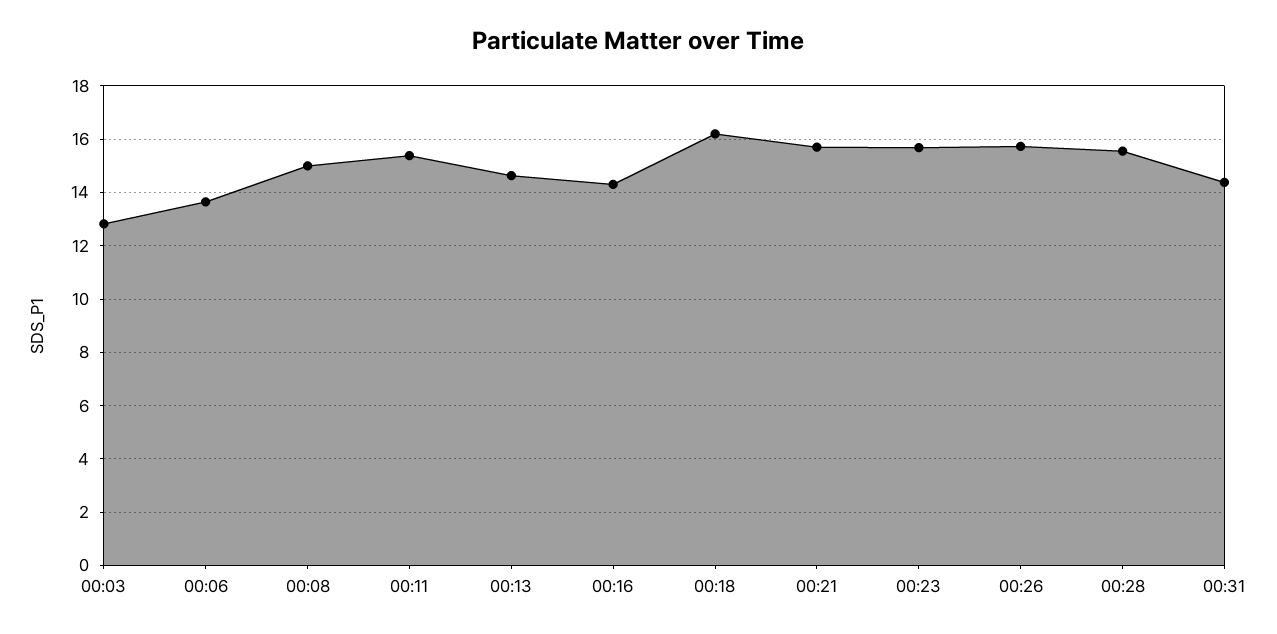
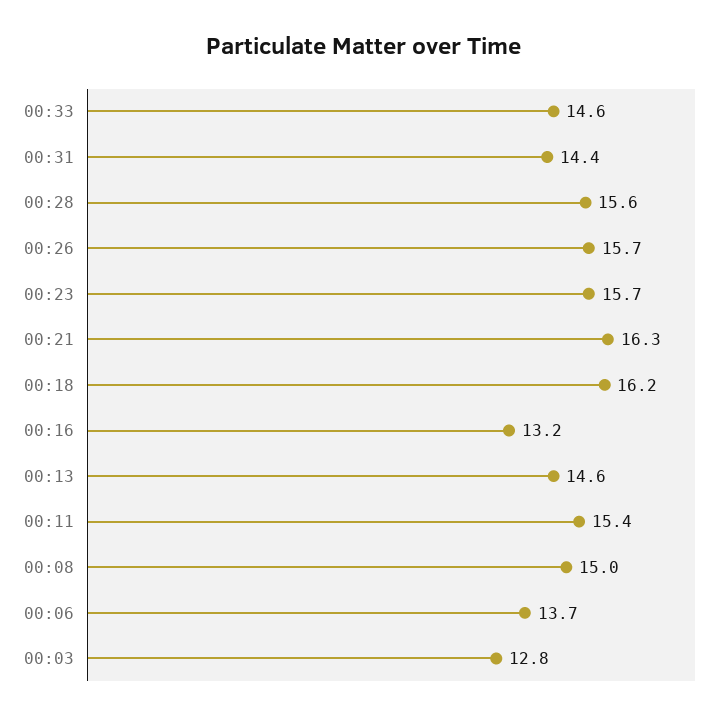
00:16: 14.25 -> 13.2
00:21: 15.75 -> 16.3
00:33: none -> 14.6

